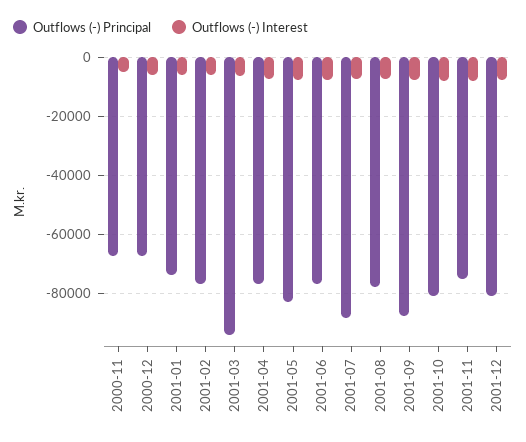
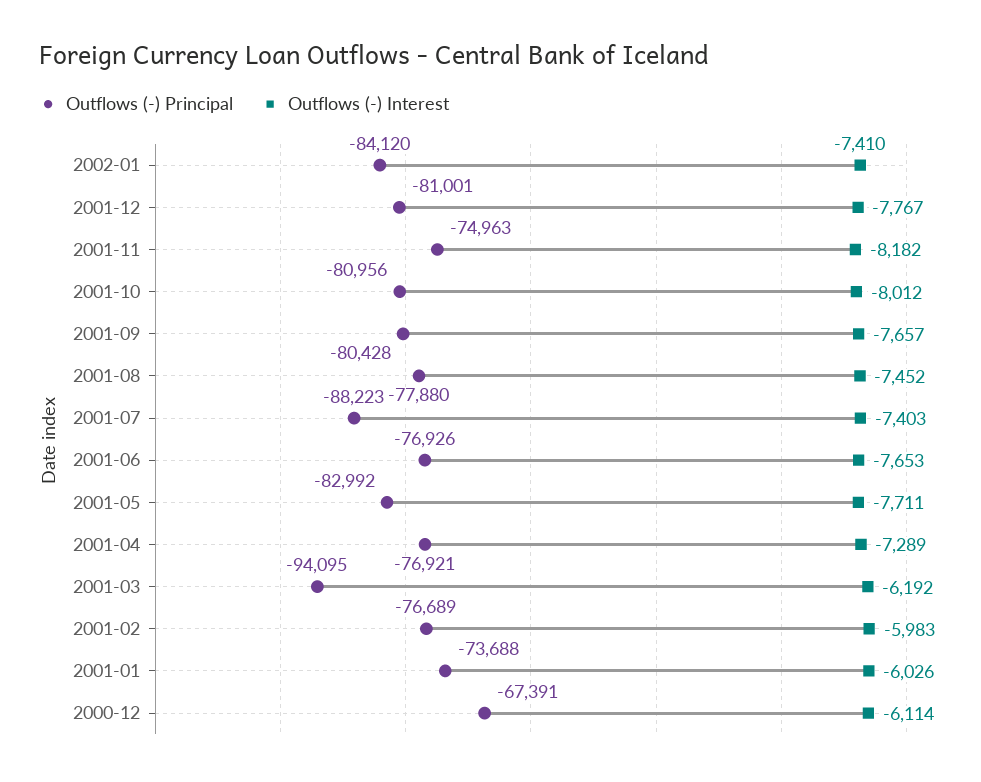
Outflows (-) Principal, 2000-11: -67500 -> none
Outflows (-) Interest, 2000-11: -5000 -> none
Outflows (-) Principal, 2001-09: -87500 -> -80428
Outflows (-) Principal, 2002-01: none -> -84120
Outflows (-) Interest, 2002-01: none -> -7410

